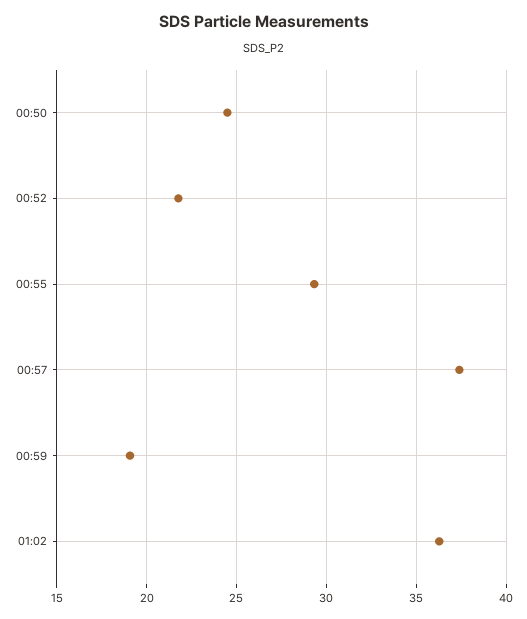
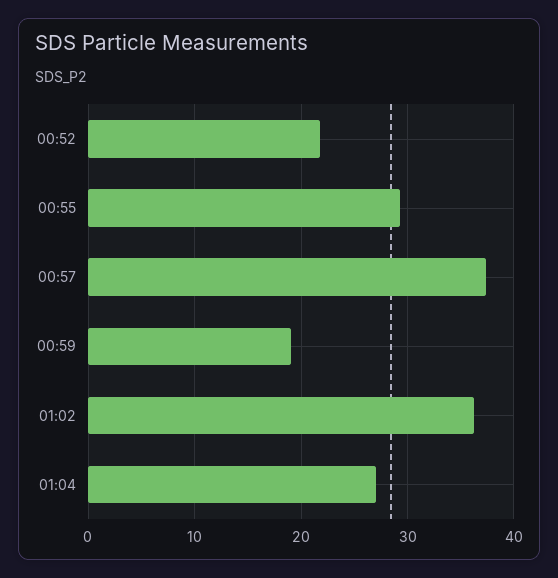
00:50: 24.5 -> none
01:04: none -> 27

